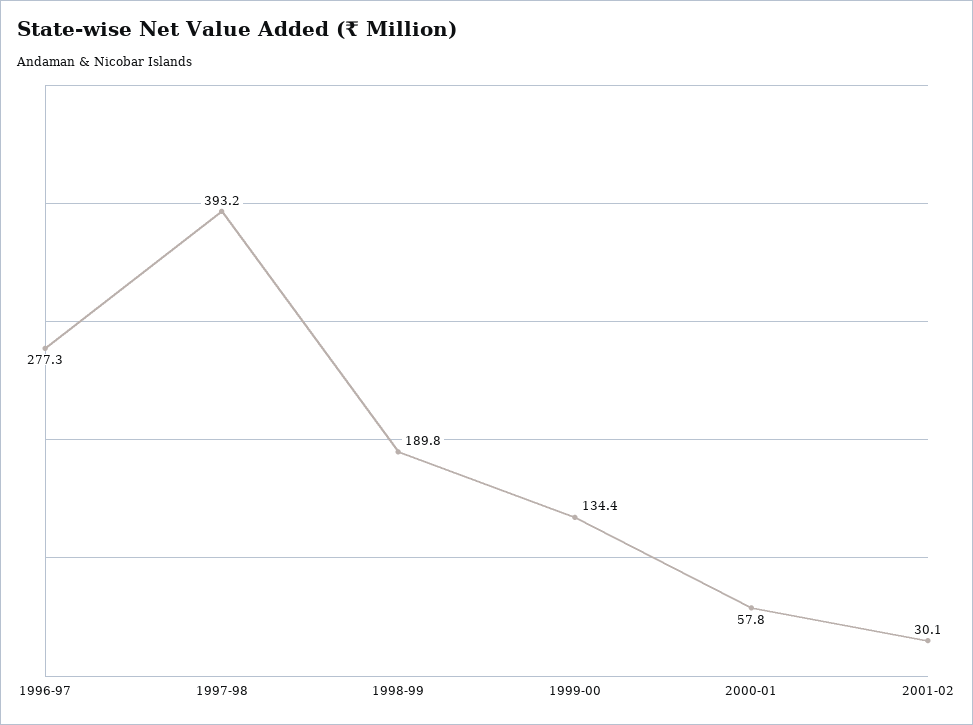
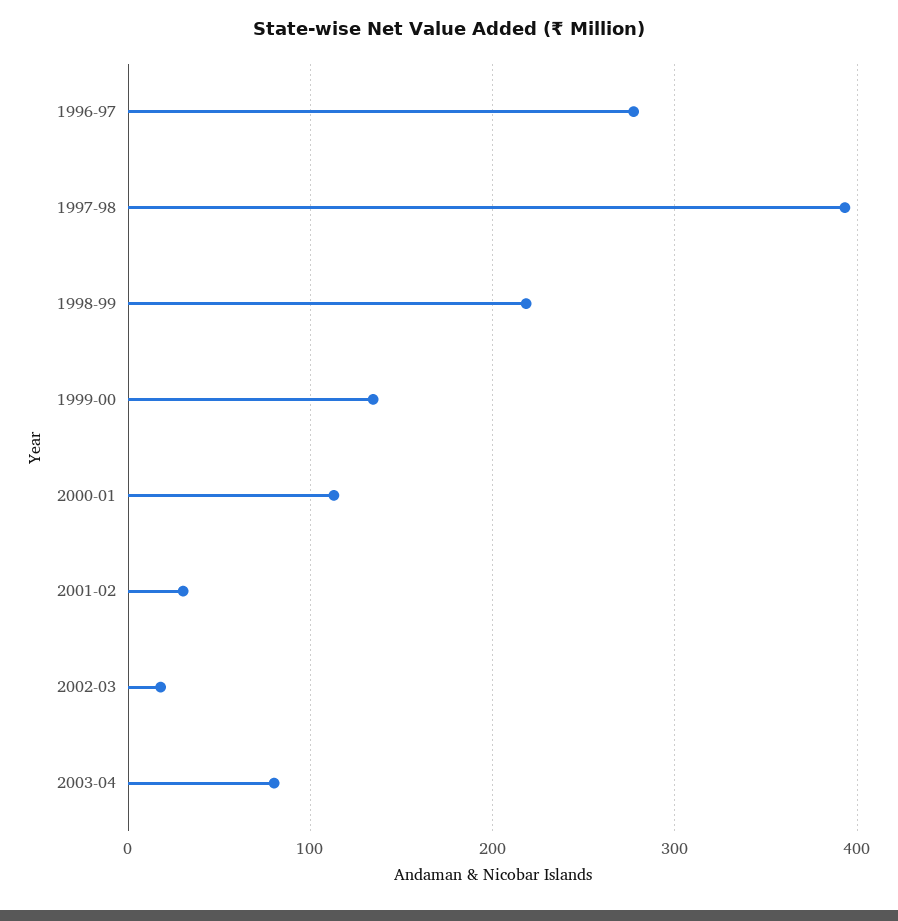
1998-99: 189.8 -> 220
2000-01: 57.8 -> 110
2002-03: none -> 20
2003-04: none -> 80

